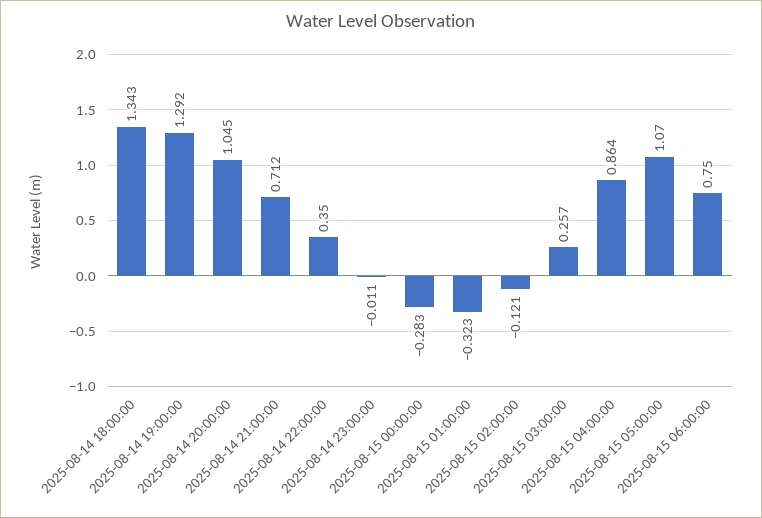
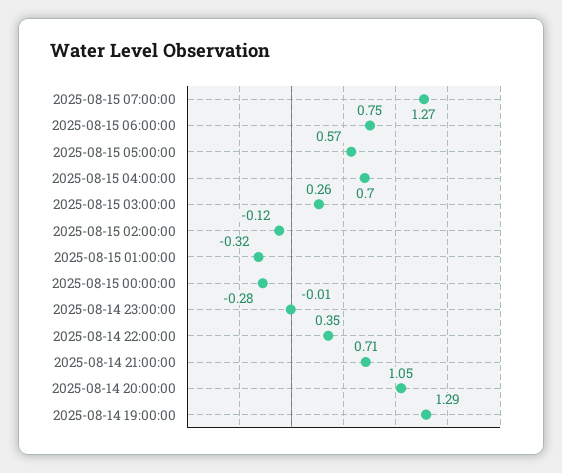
2025-08-14 18:00:00: 1.343 -> none
2025-08-15 04:00:00: 0.864 -> 0.7
2025-08-15 05:00:00: 1.07 -> 0.57
2025-08-15 07:00:00: none -> 1.27

